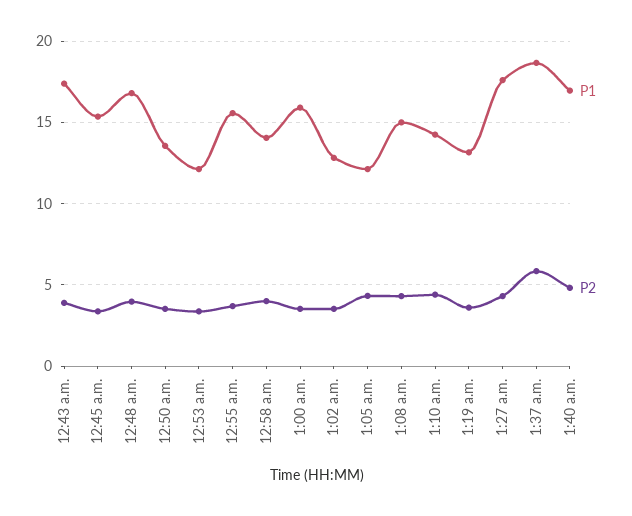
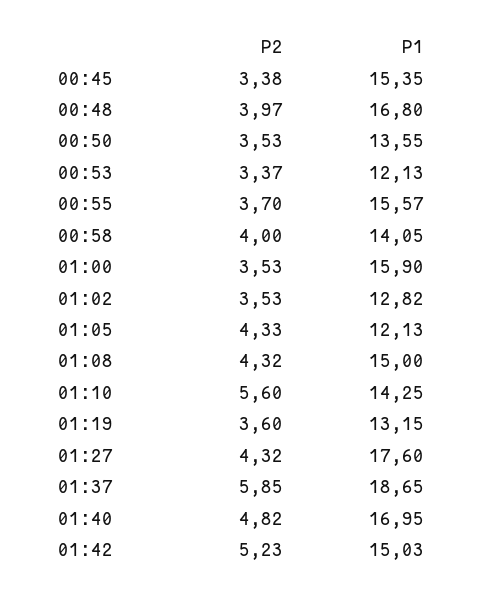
P1, 12:43 a.m.: 17.5 -> none
P2, 12:43 a.m.: 4 -> none
P2, 1:10 a.m.: 4.5 -> 5.6
P2, 01:42: none -> 5.23
P1, 01:42: none -> 15.03

